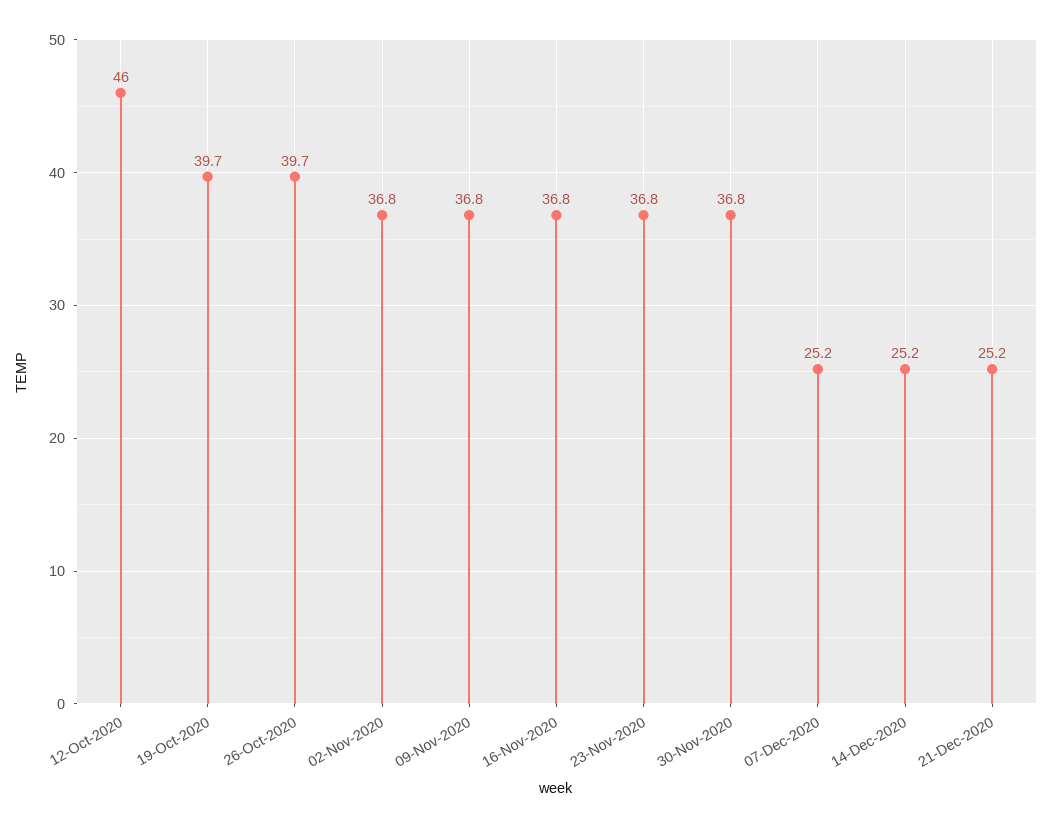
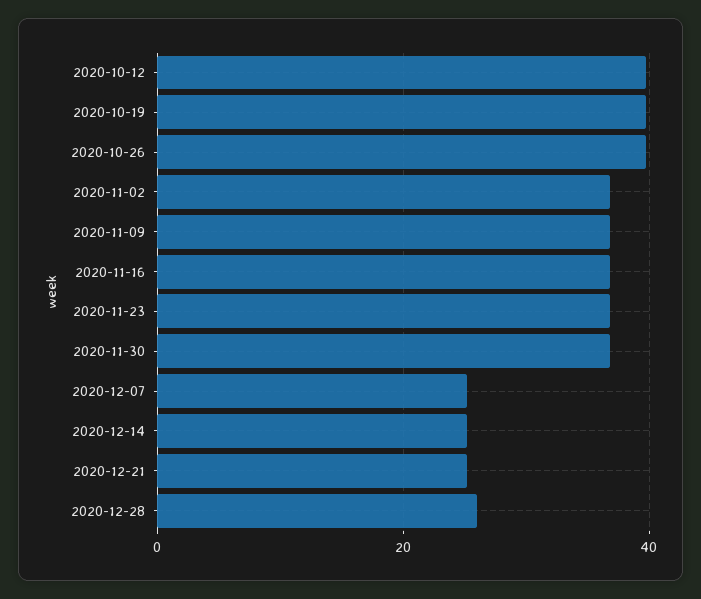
12-Oct-2020: 46 -> 40
2020-12-28: none -> 26

